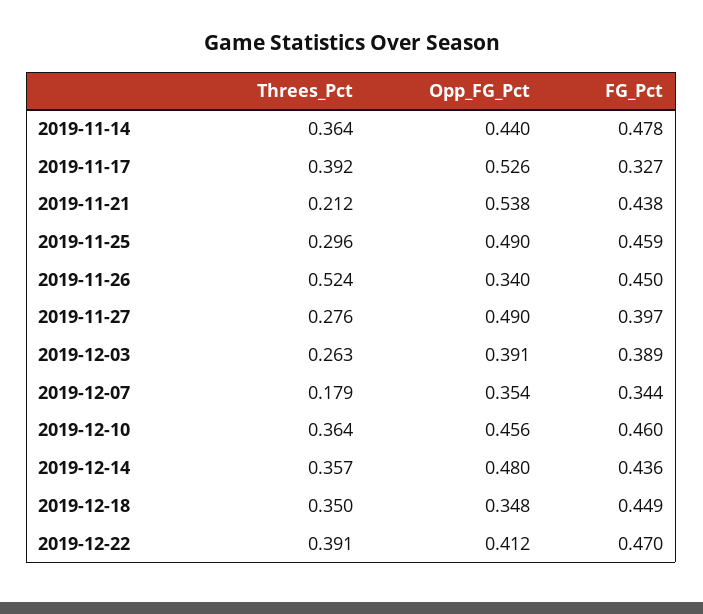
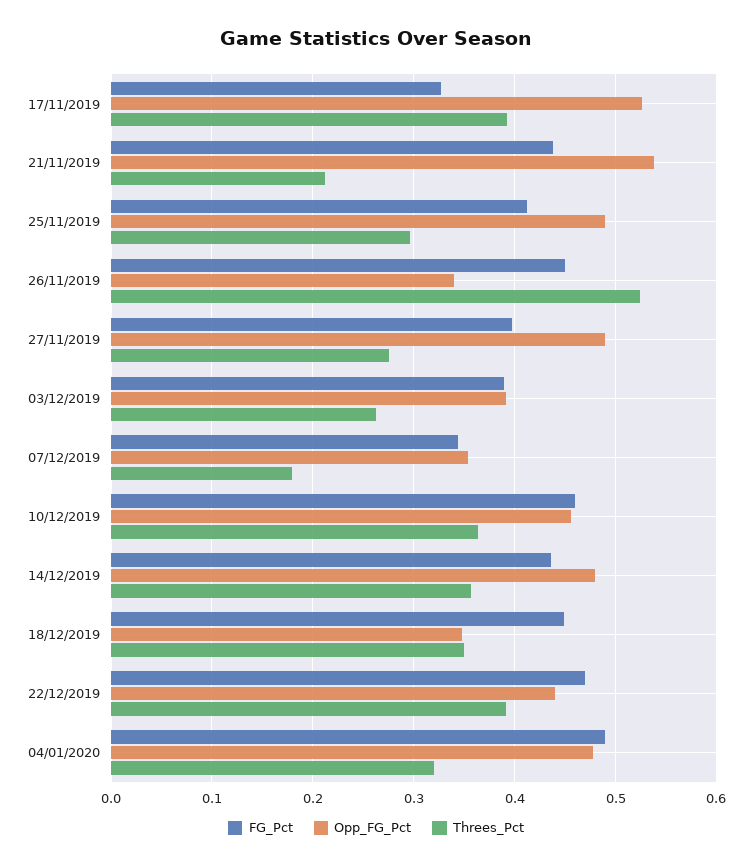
Threes_Pct, 2019-11-14: 0.364 -> none
Opp_FG_Pct, 2019-11-14: 0.44 -> none
FG_Pct, 2019-11-14: 0.478 -> none
FG_Pct, 2019-11-25: 0.459 -> 0.41
Opp_FG_Pct, 2019-12-22: 0.412 -> 0.44
FG_Pct, 04/01/2020: none -> 0.49
Opp_FG_Pct, 04/01/2020: none -> 0.48
Threes_Pct, 04/01/2020: none -> 0.32

